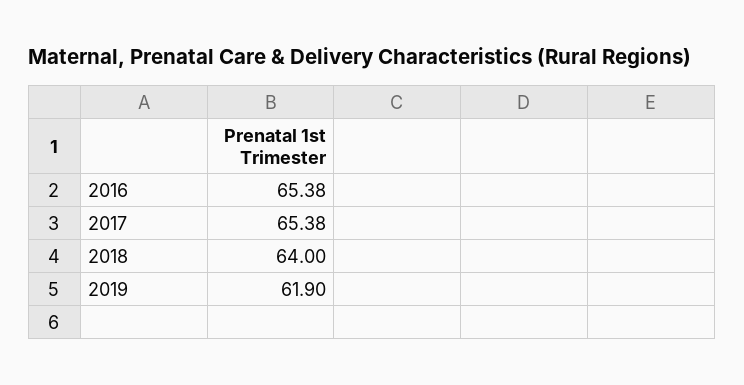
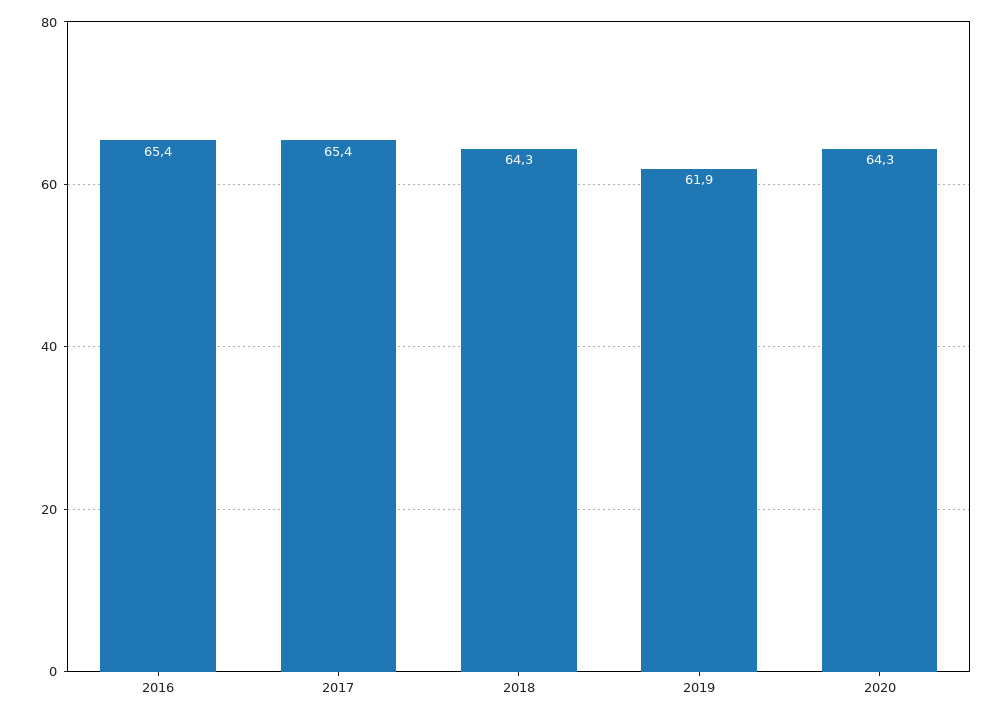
2018: 64 -> 64.3
2020: none -> 64.3

